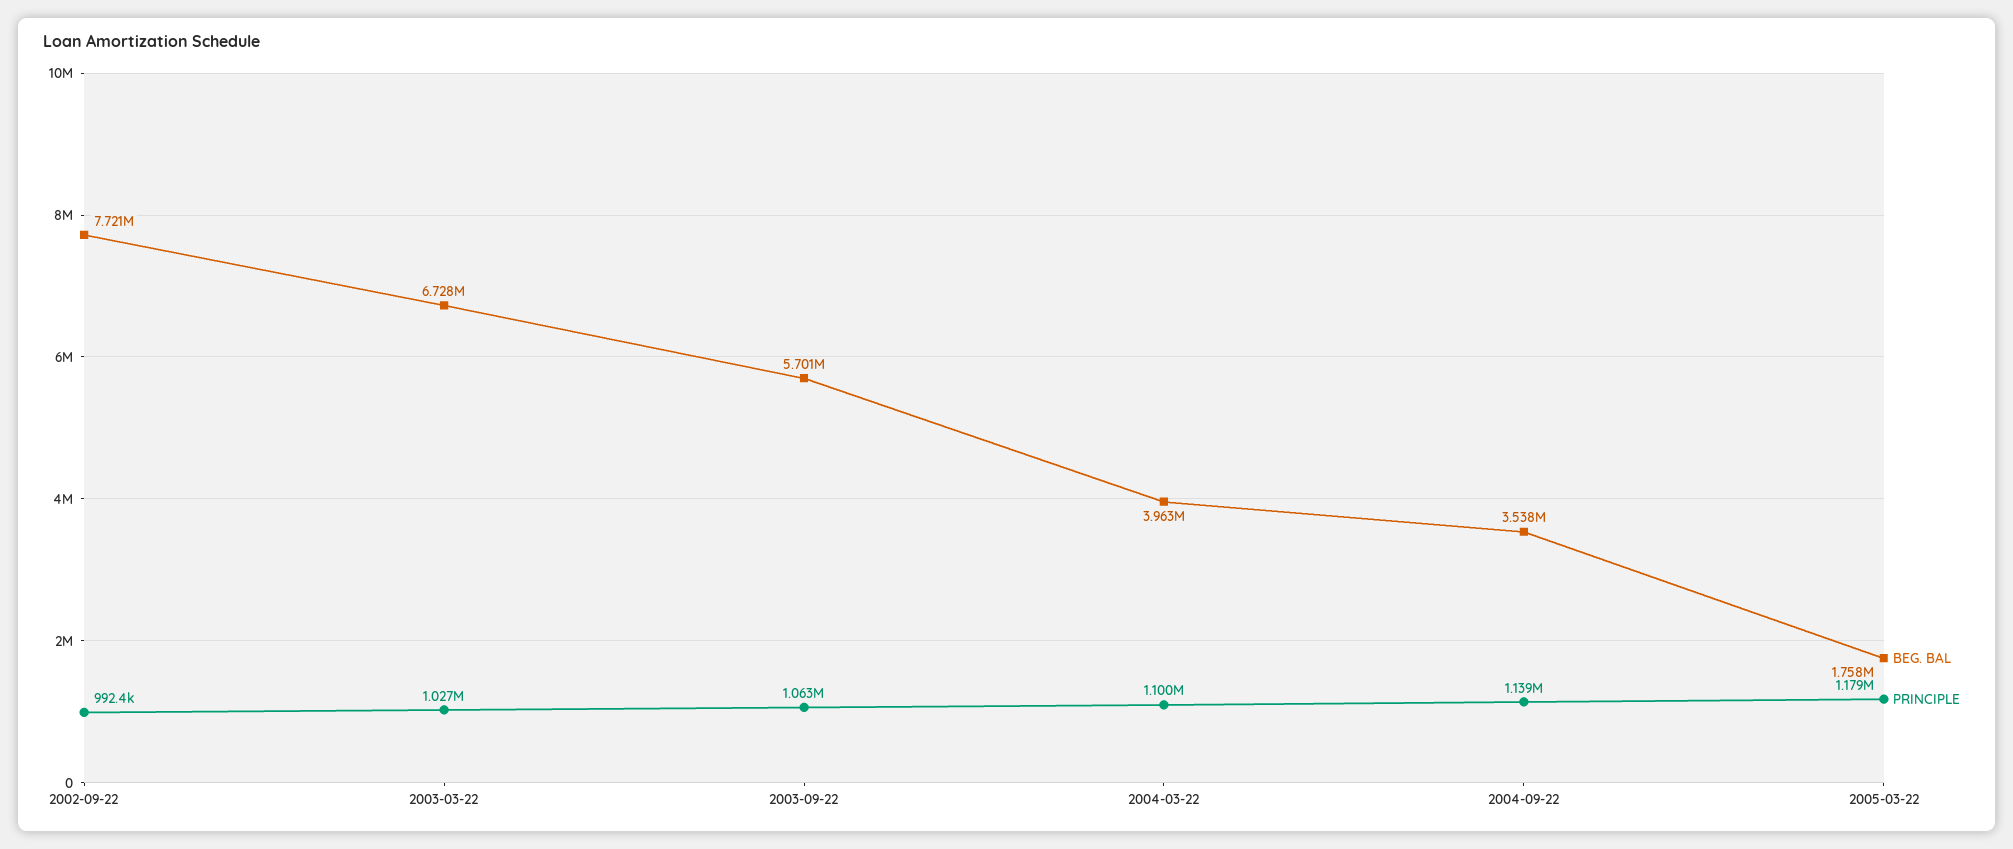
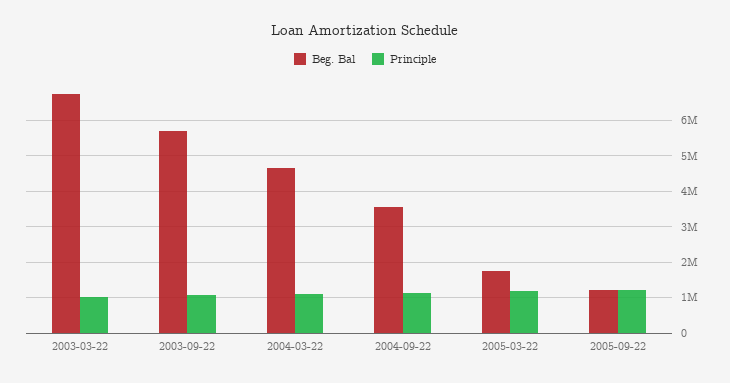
BEG. BAL, 2002-09-22: 7721000 -> none
PRINCIPLE, 2002-09-22: 992400 -> none
BEG. BAL, 2004-03-22: 3963000 -> 4600000
BEG. BAL, 2005-09-22: none -> 1200000
PRINCIPLE, 2005-09-22: none -> 1200000

